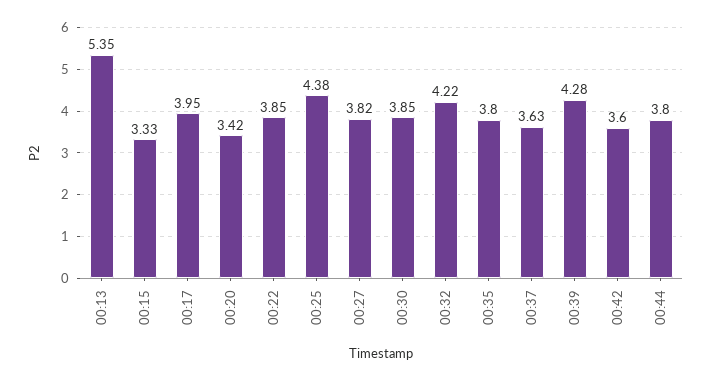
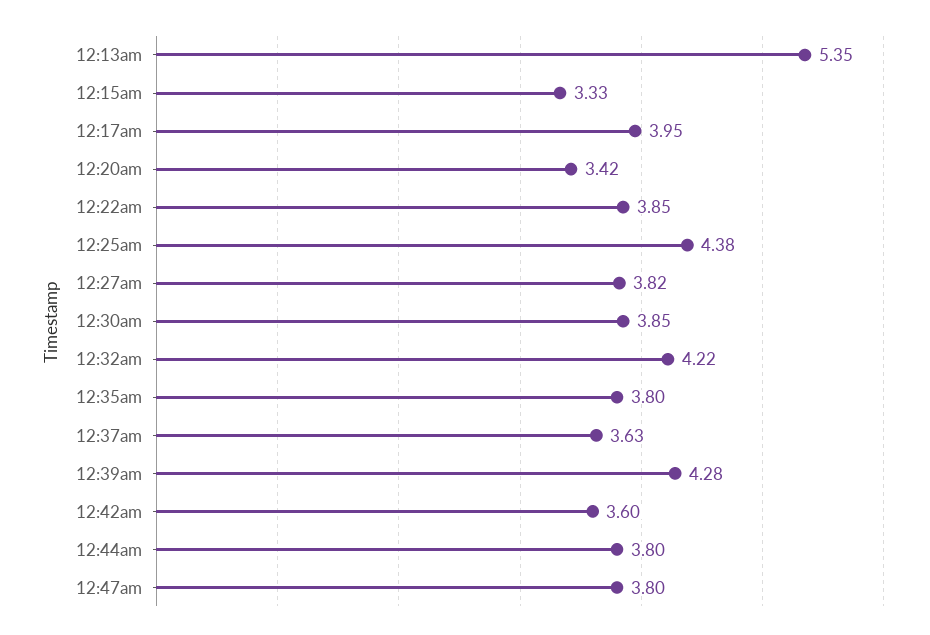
12:47am: none -> 3.8

